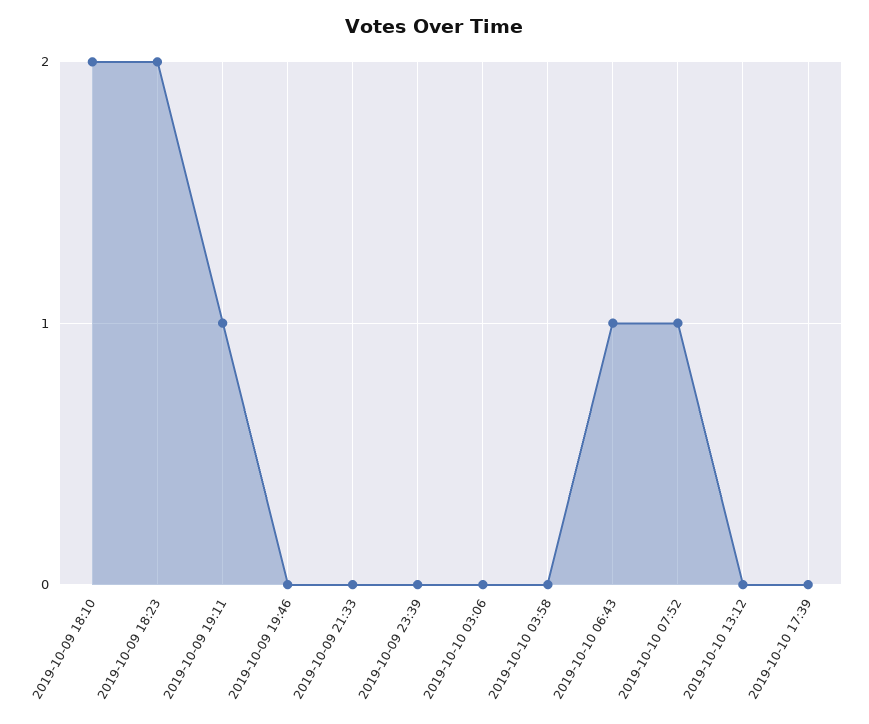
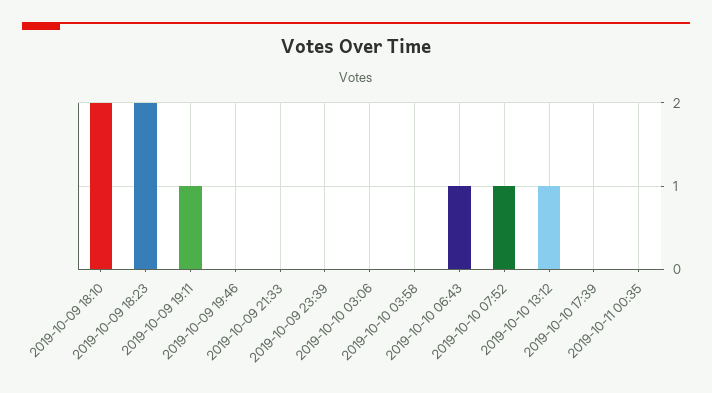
2019-10-10 13:12: 0 -> 1
2019-10-11 00:35: none -> 0

